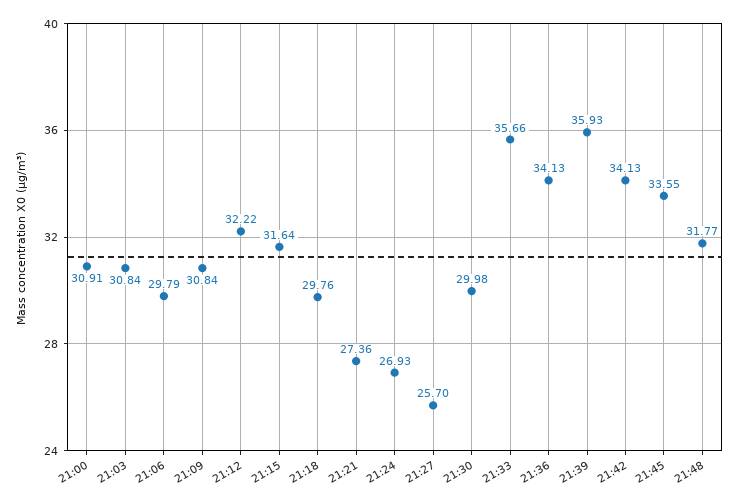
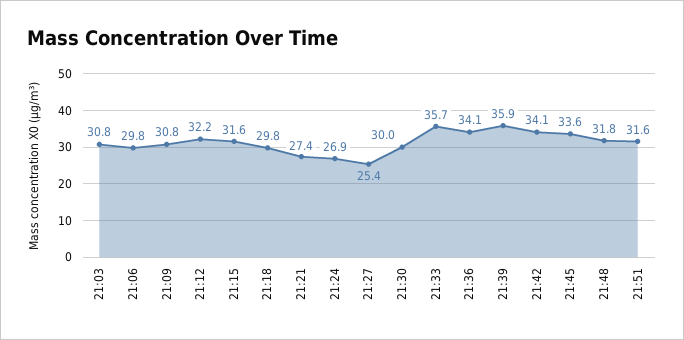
21:00: 30.91 -> none
21:27: 25.7 -> 25.4
21:51: none -> 31.6

